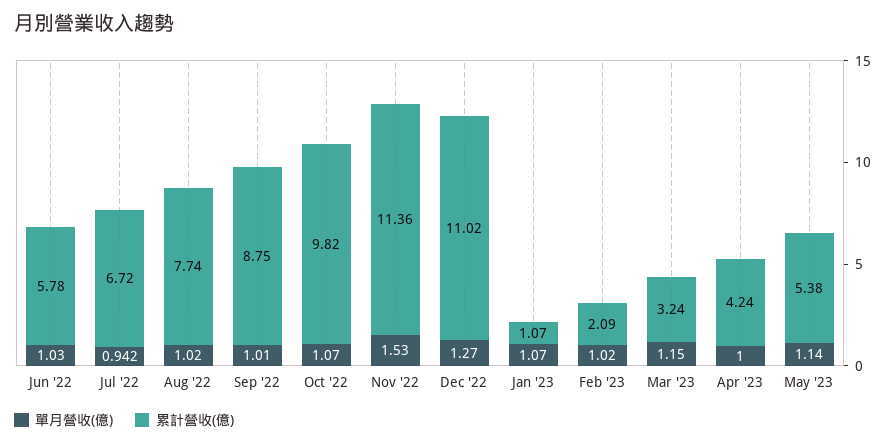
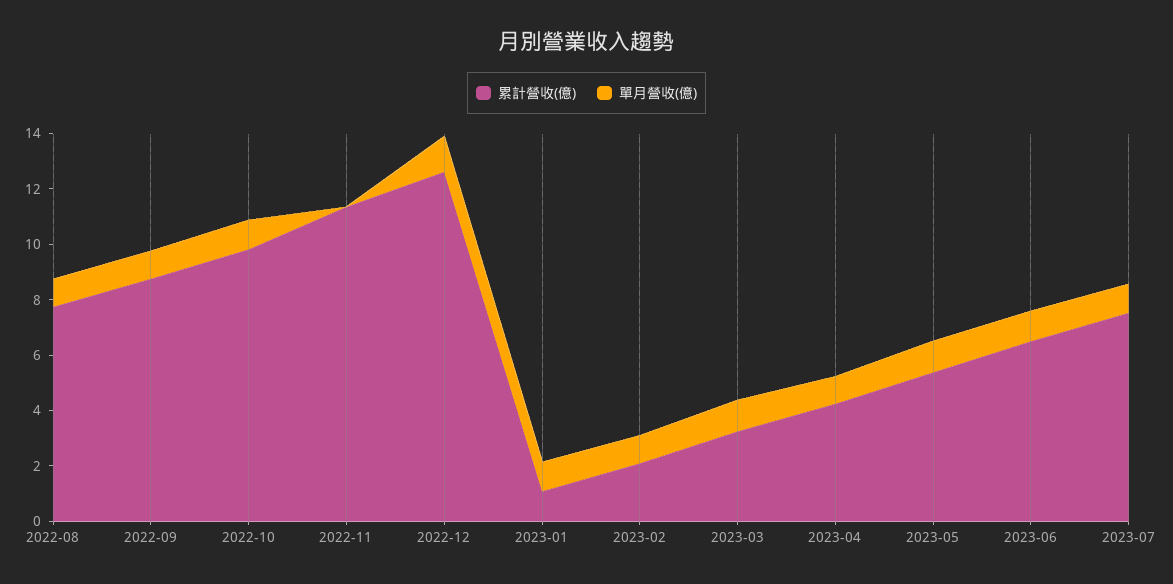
單月營收(億), Jun '22: 1.03 -> none
累計營收(億), Jun '22: 5.78 -> none
單月營收(億), Jul '22: 0.942 -> none
累計營收(億), Jul '22: 6.72 -> none
單月營收(億), Nov '22: 1.53 -> 0
累計營收(億), Dec '22: 11.02 -> 12.5
累計營收(億), 2023-06: none -> 6.5
單月營收(億), 2023-06: none -> 1
累計營收(億), 2023-07: none -> 7.5
單月營收(億), 2023-07: none -> 1

